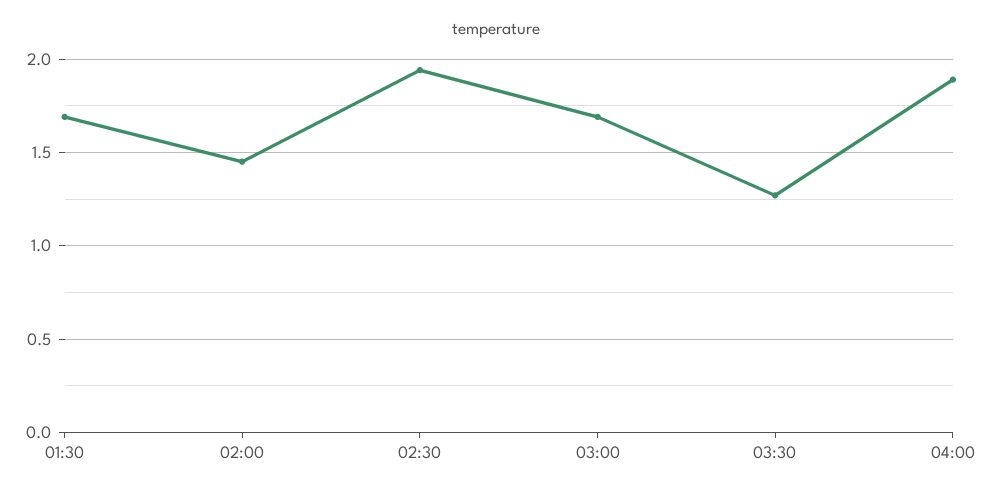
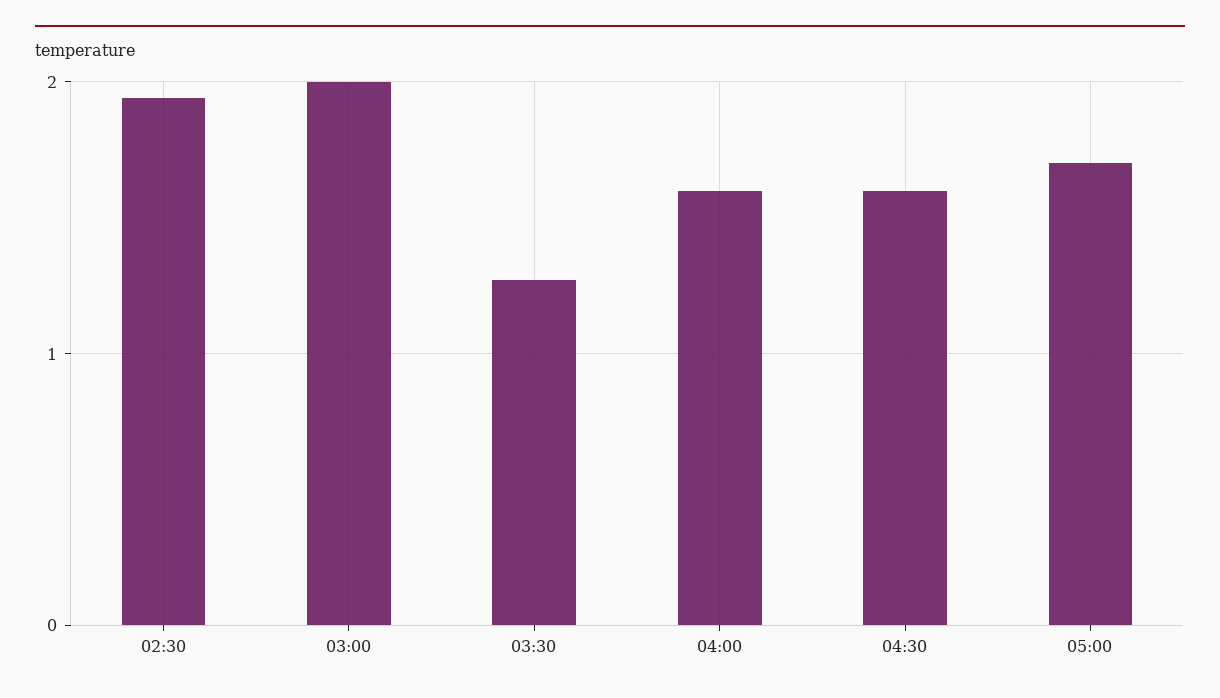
01:30: 1.7 -> none
02:00: 1.45 -> none
03:00: 1.7 -> 2
04:00: 1.9 -> 1.6
04:30: none -> 1.6
05:00: none -> 1.7

